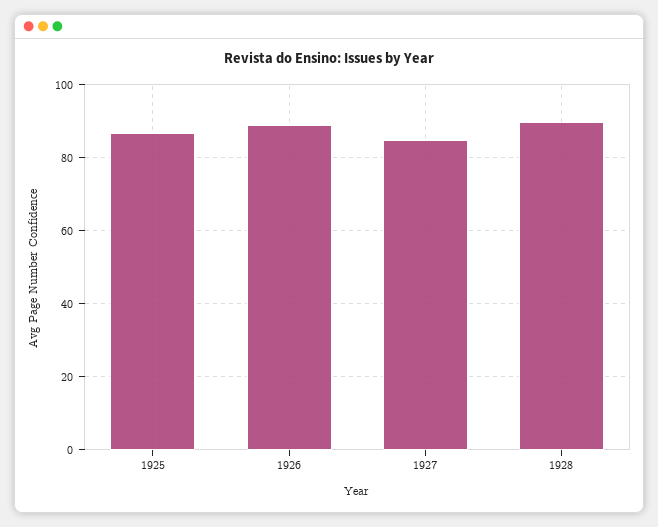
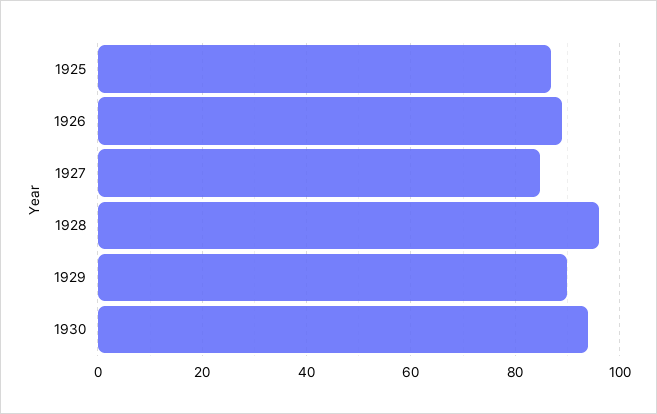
1928: 90 -> 96
1929: none -> 90
1930: none -> 94

